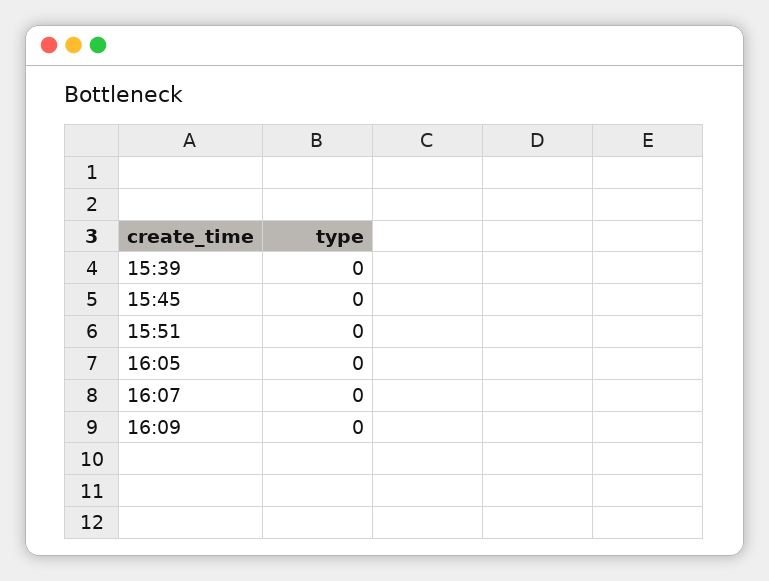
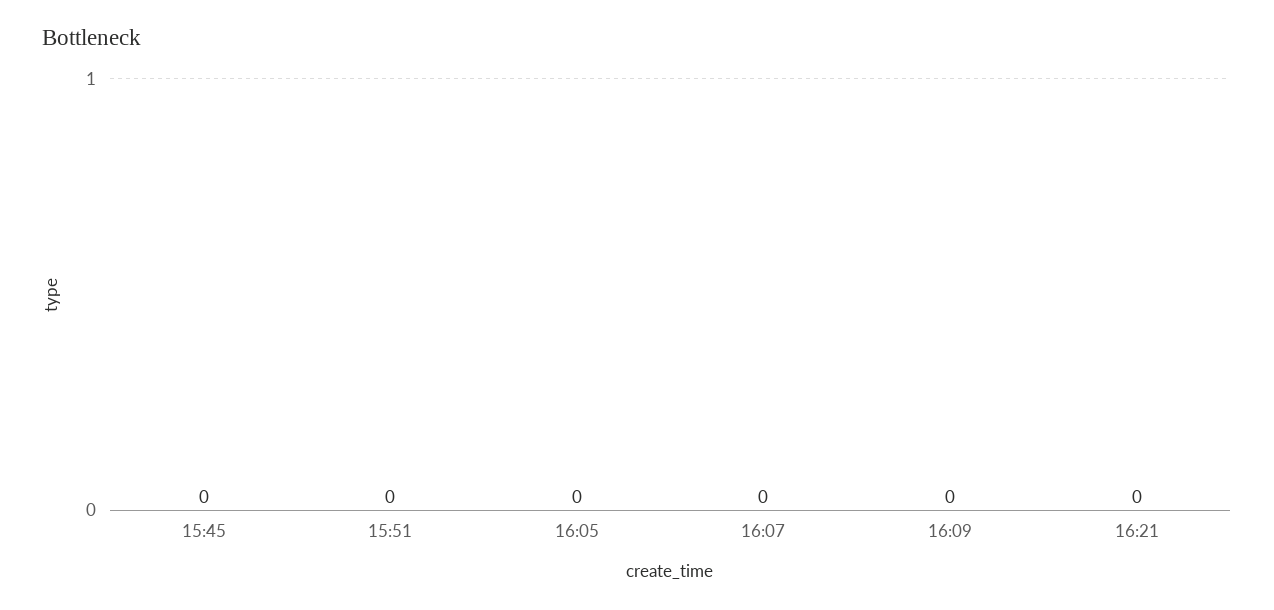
15:39: 0 -> none
16:21: none -> 0

